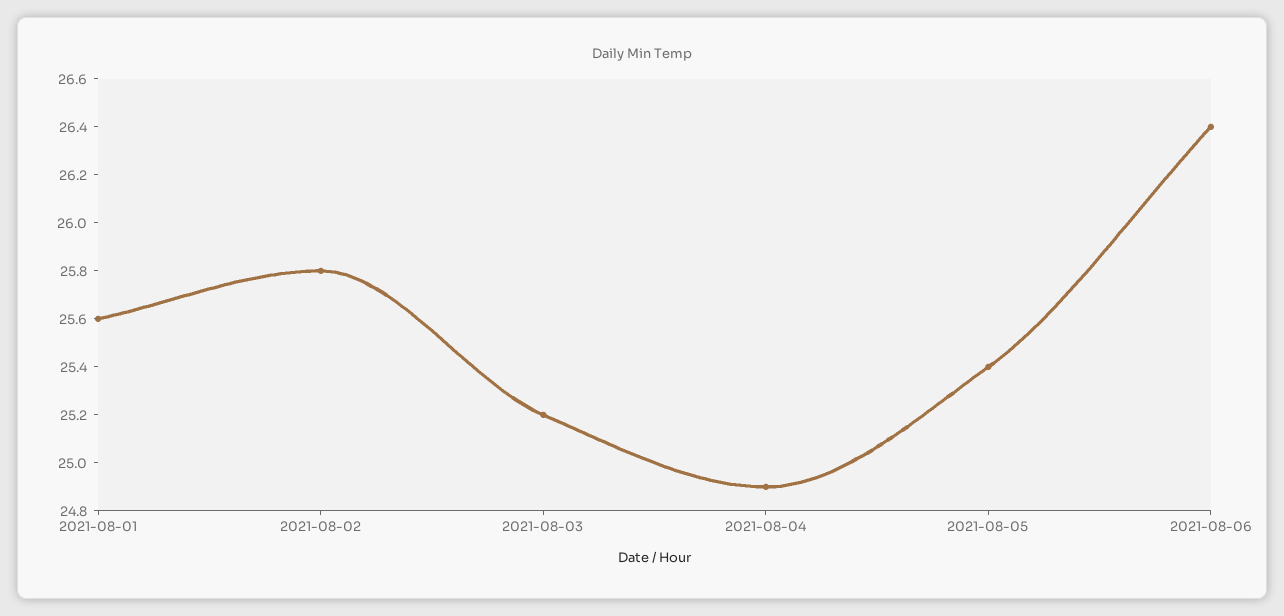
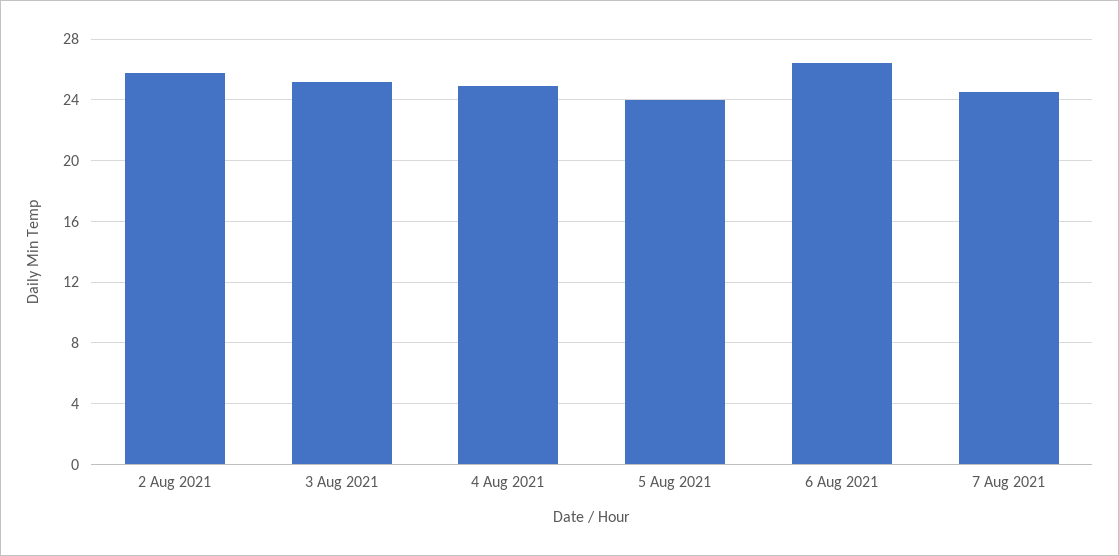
2021-08-01: 25.6 -> none
2021-08-05: 25.4 -> 24
7 Aug 2021: none -> 24.5

